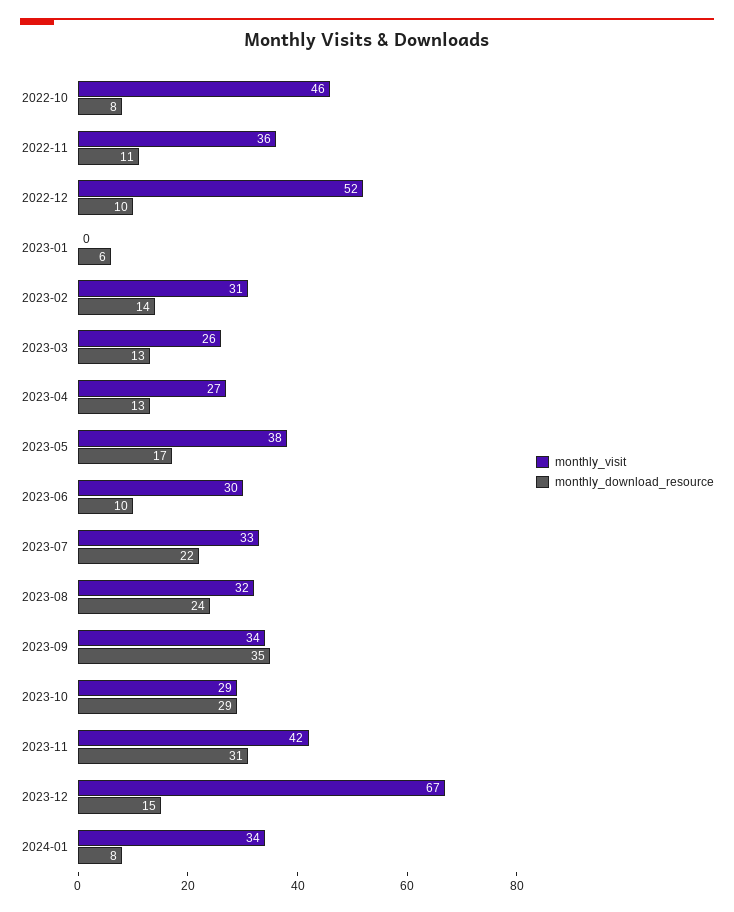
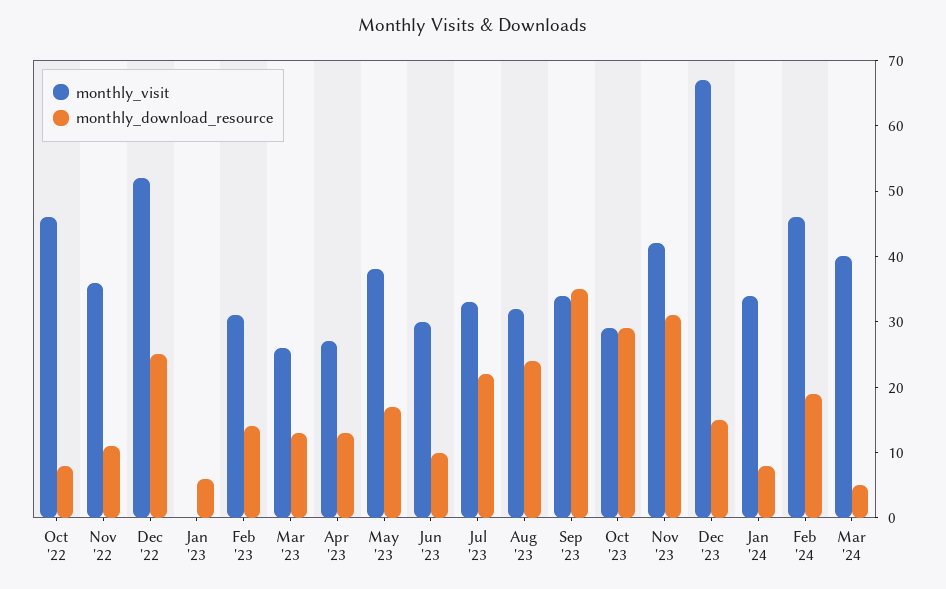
monthly_download_resource, 2022-12: 10 -> 25
monthly_visit, Feb '24: none -> 45
monthly_download_resource, Feb '24: none -> 20
monthly_visit, Mar '24: none -> 40
monthly_download_resource, Mar '24: none -> 5

